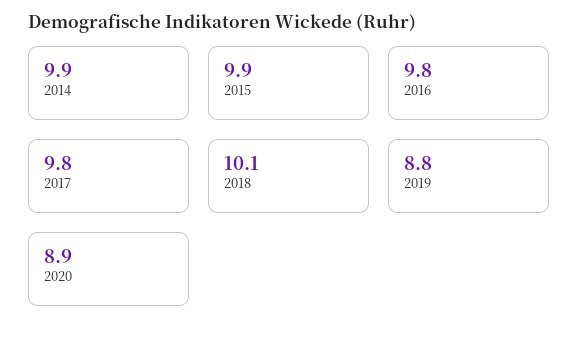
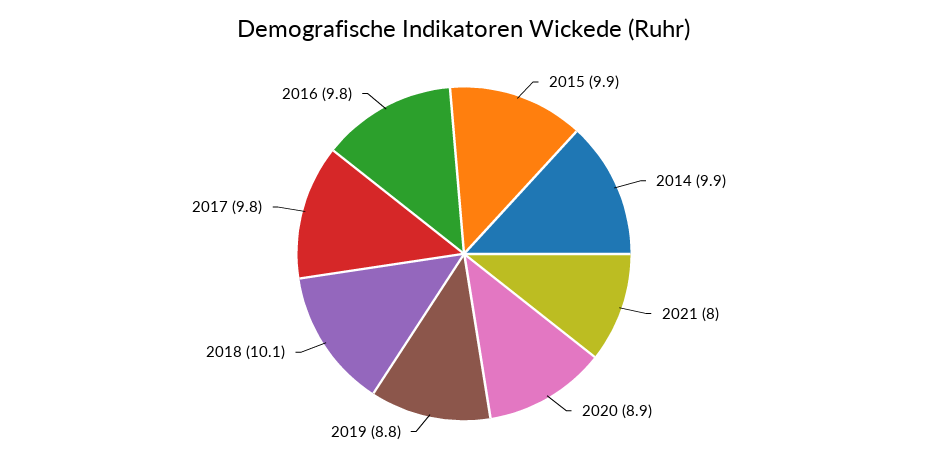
2021: none -> 8

